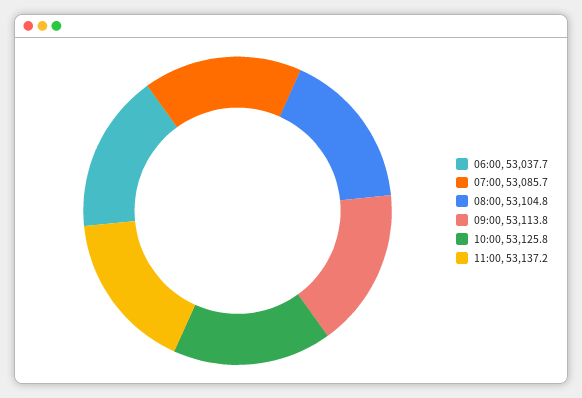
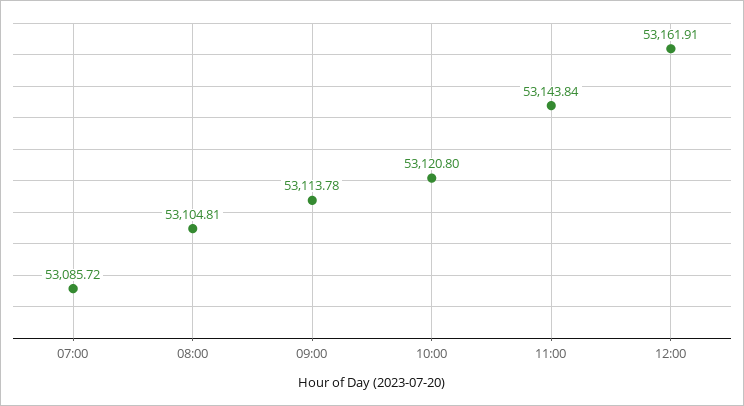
06:00: 53037.7 -> none
10:00: 53125.8 -> 53120.8
11:00: 53137.2 -> 53143.84
12:00: none -> 53161.91

